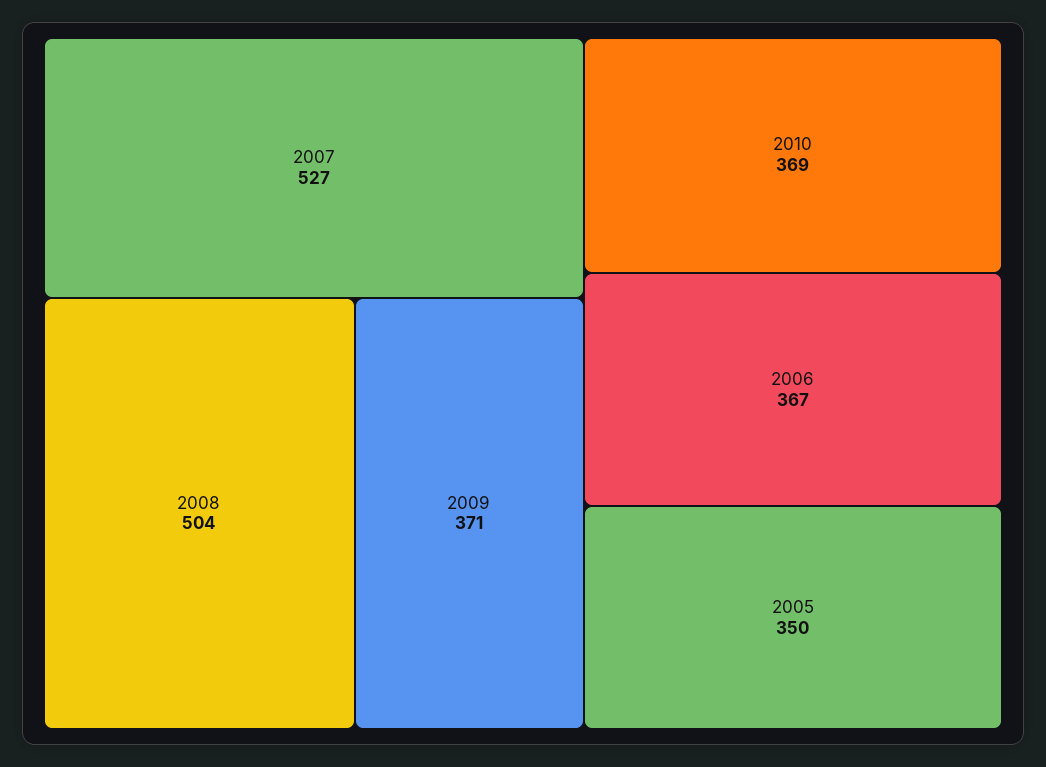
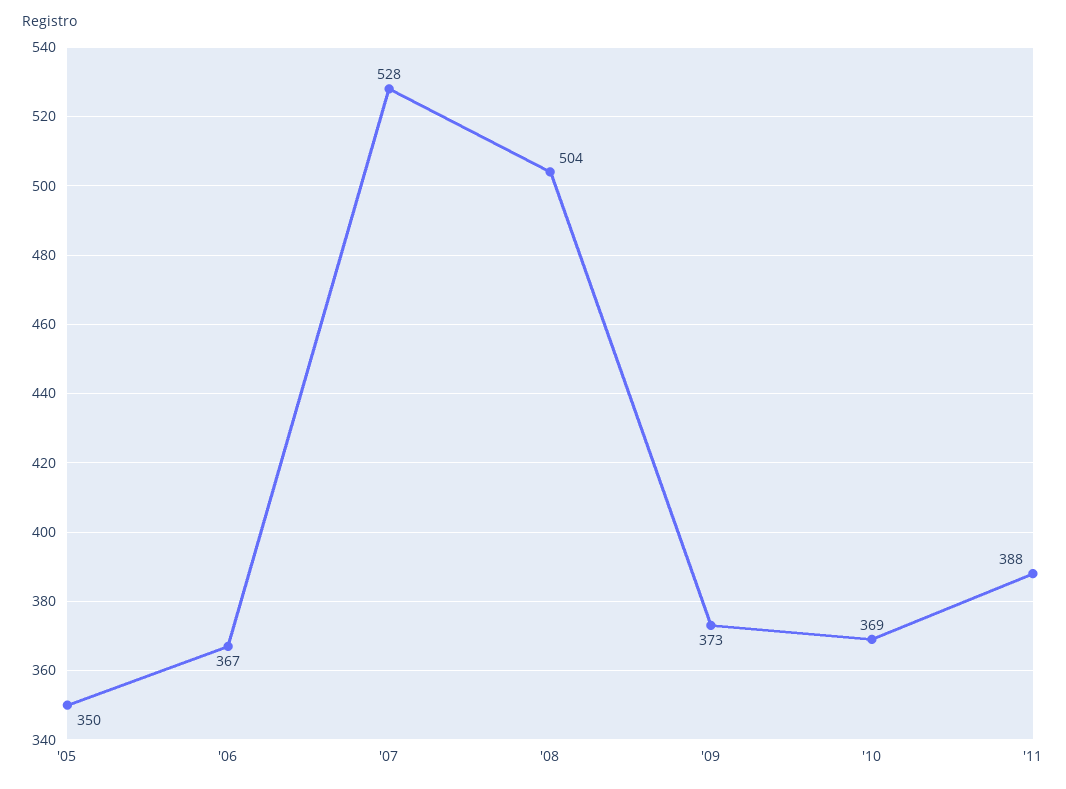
2007: 527 -> 528
2009: 371 -> 373
'11: none -> 388

